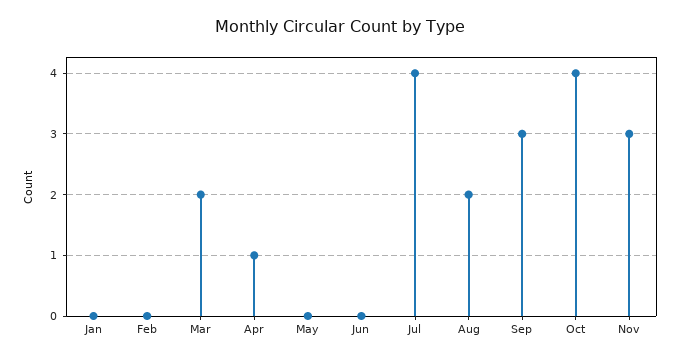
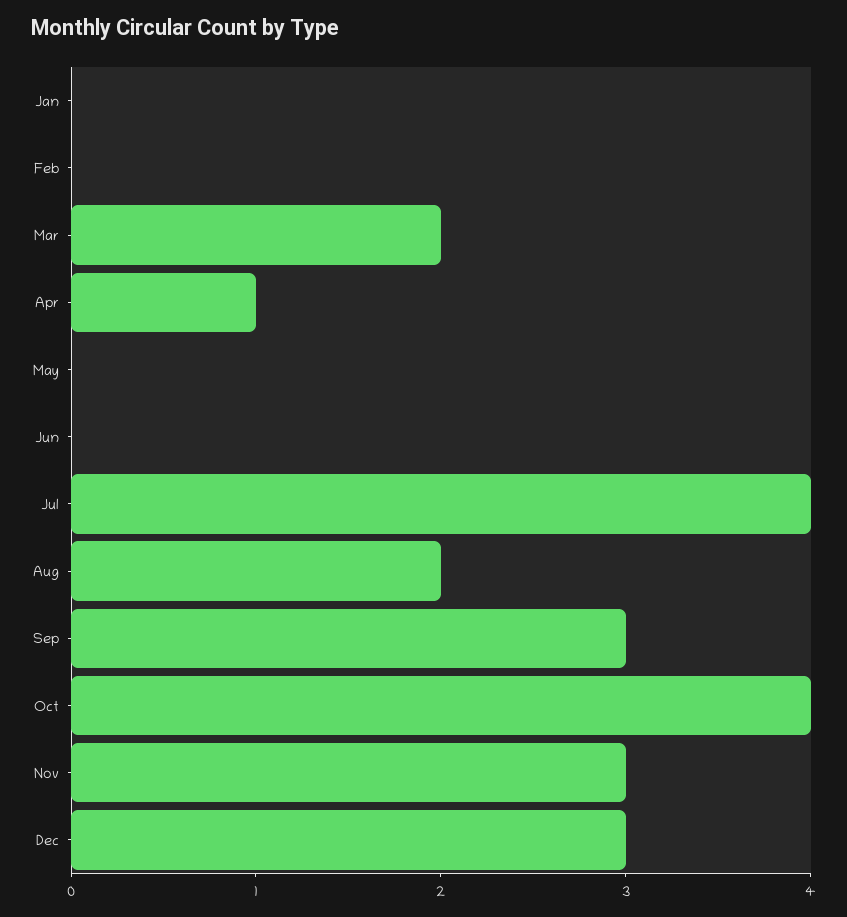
Dec: none -> 3

